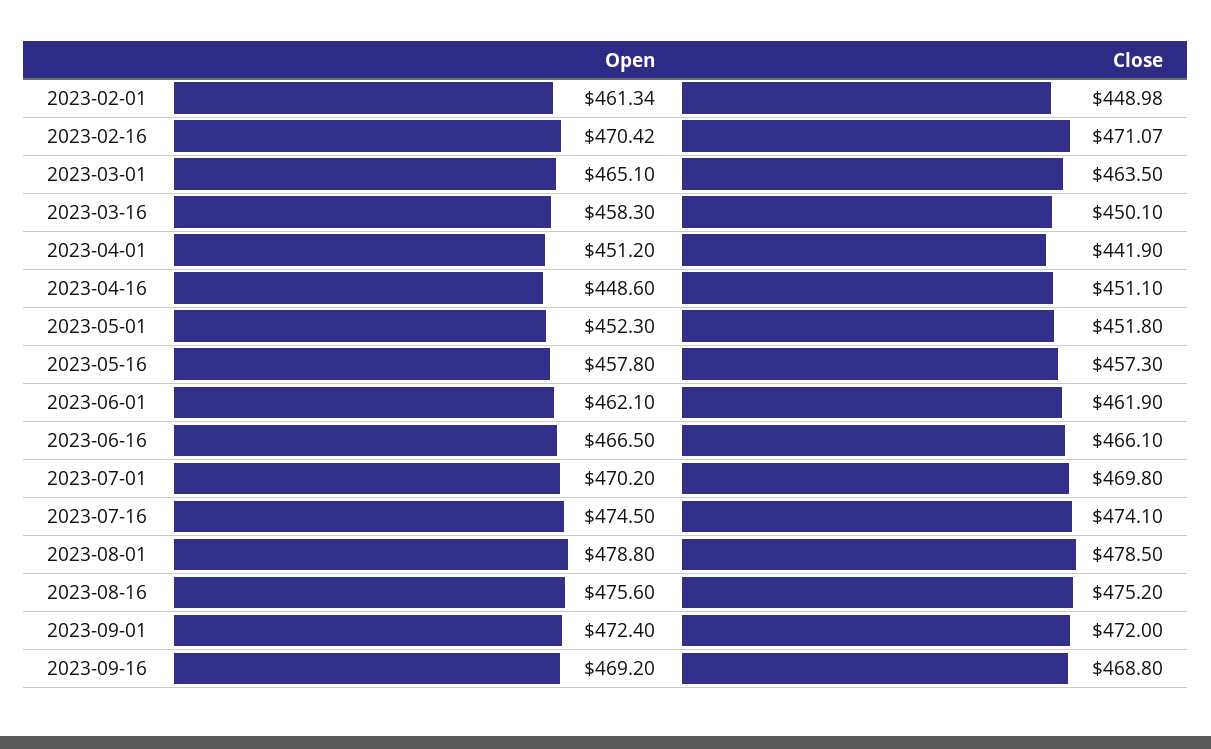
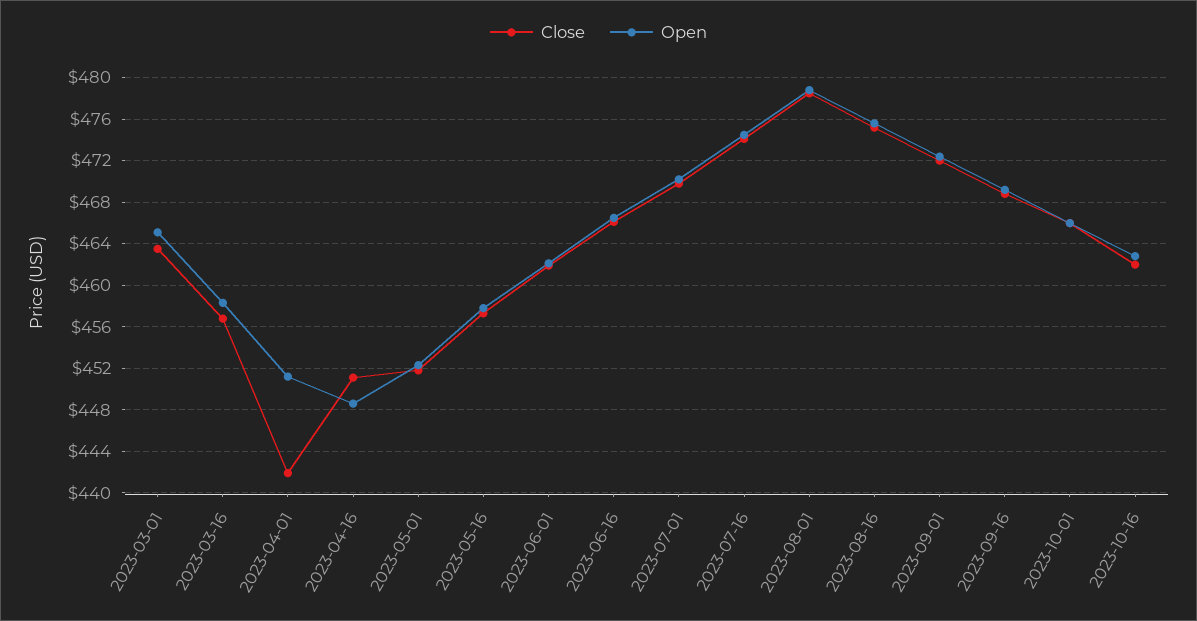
Open, 2023-02-01: 461.34 -> none
Close, 2023-02-01: 448.98 -> none
Open, 2023-02-16: 470.42 -> none
Close, 2023-02-16: 471.07 -> none
Close, 2023-03-16: 450.1 -> 457
Close, 2023-10-01: none -> 466
Open, 2023-10-01: none -> 466
Close, 2023-10-16: none -> 462
Open, 2023-10-16: none -> 463

